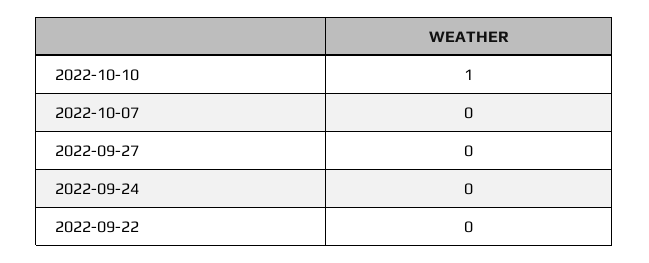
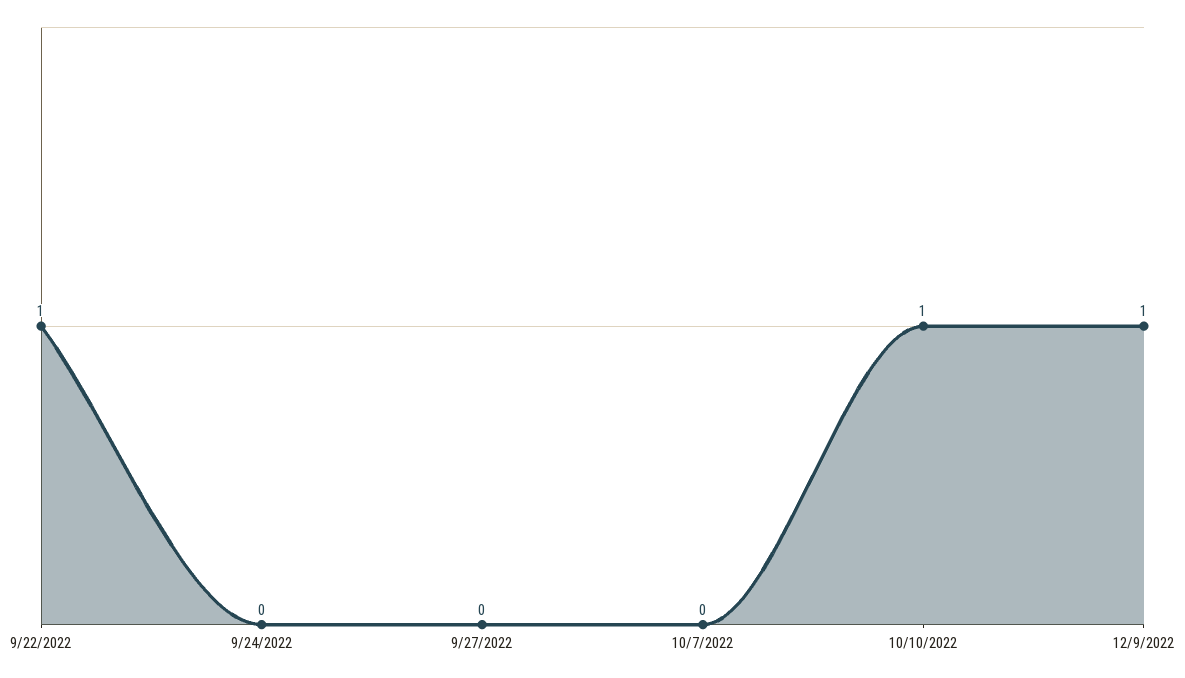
2022-09-22: 0 -> 1
12/9/2022: none -> 1

